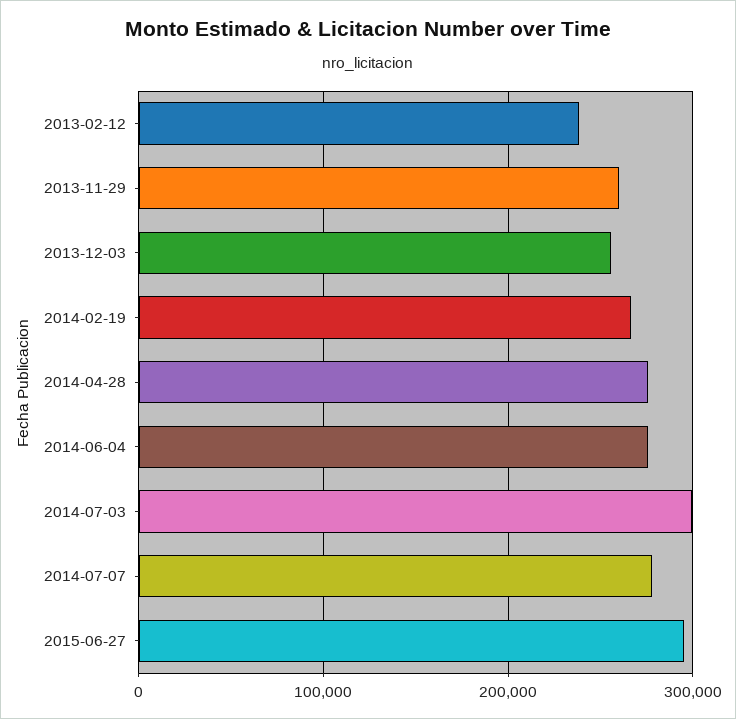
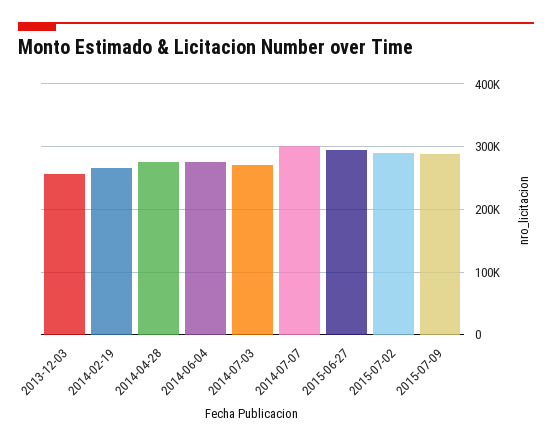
2013-02-12: 240000 -> none
2013-11-29: 260000 -> none
2014-07-03: 300000 -> 270000
2014-07-07: 280000 -> 300000
2015-07-02: none -> 290000
2015-07-09: none -> 290000

